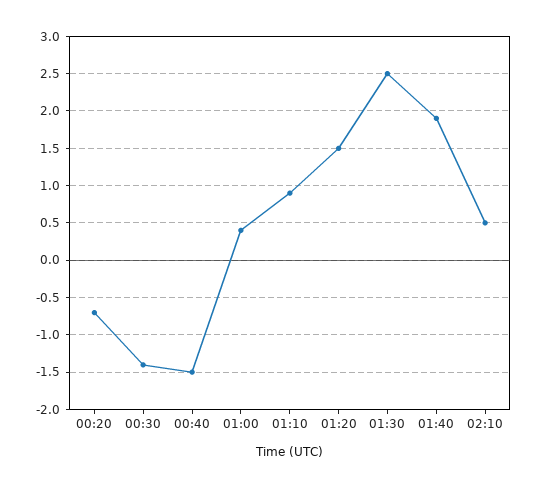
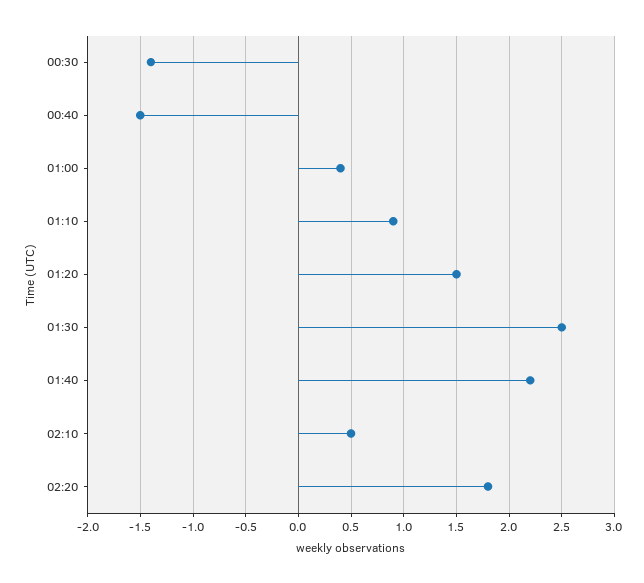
00:20: -0.7 -> none
01:40: 1.9 -> 2.2
02:20: none -> 1.8

